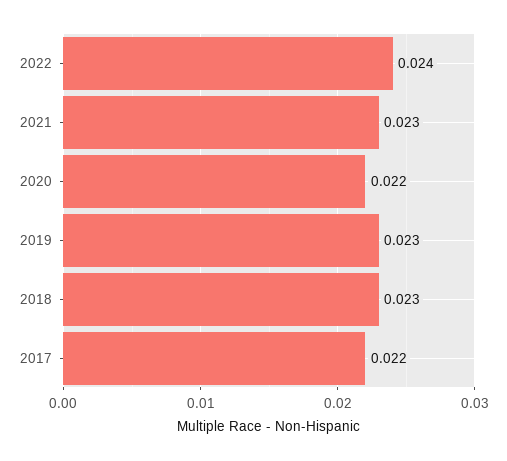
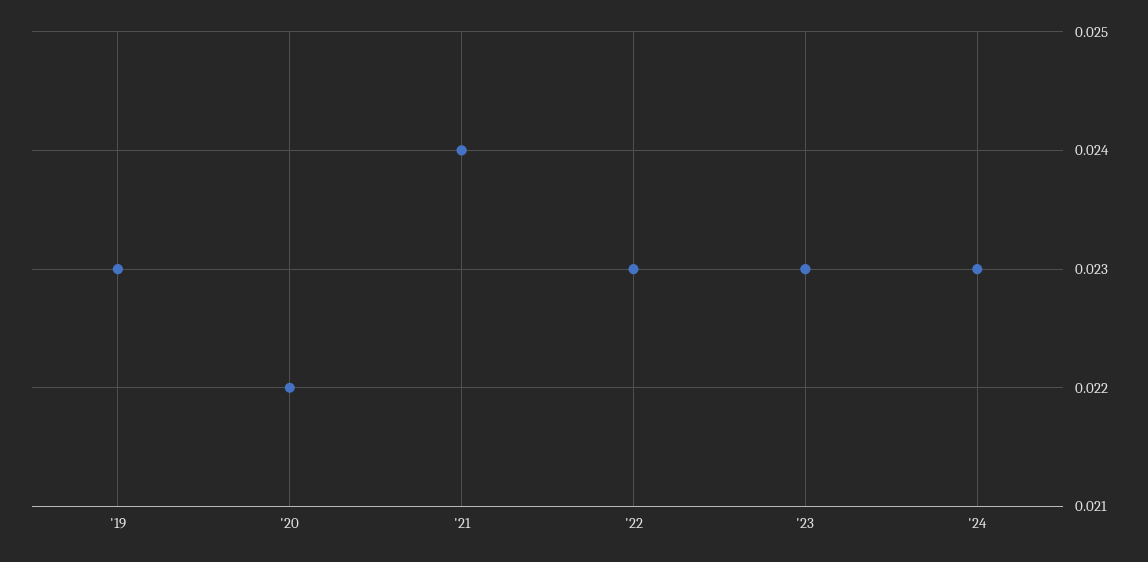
2022: 0.024 -> 0.023
2021: 0.023 -> 0.024
2018: 0.023 -> none
2017: 0.022 -> none
'23: none -> 0.023
'24: none -> 0.023

